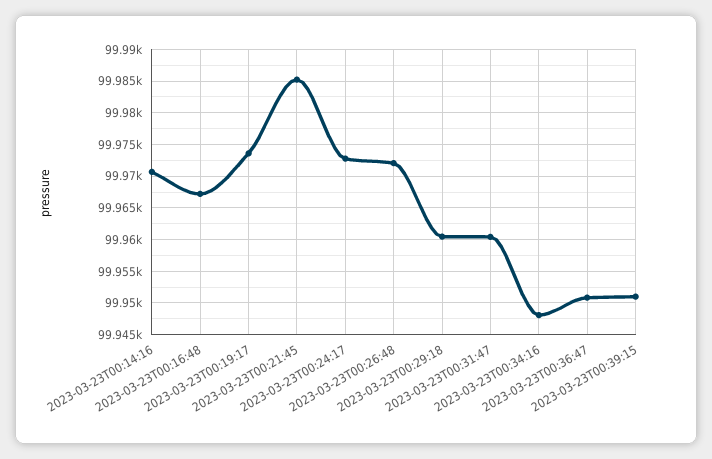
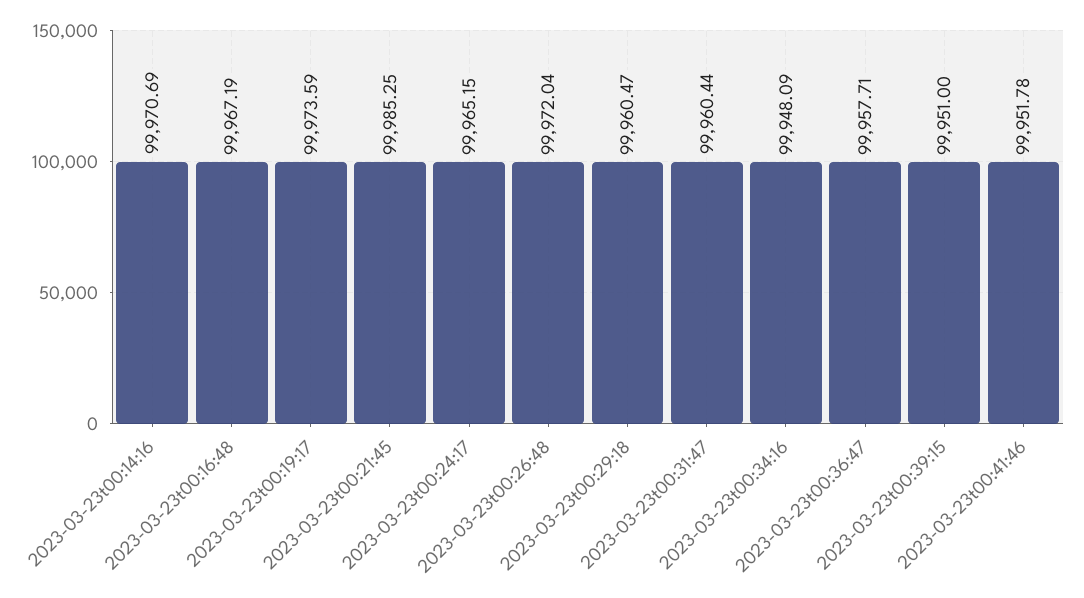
2023-03-23T00:24:17: 99973 -> 99965.15
2023-03-23T00:36:47: 99951 -> 99957.71
2023-03-23t00:41:46: none -> 99951.78

